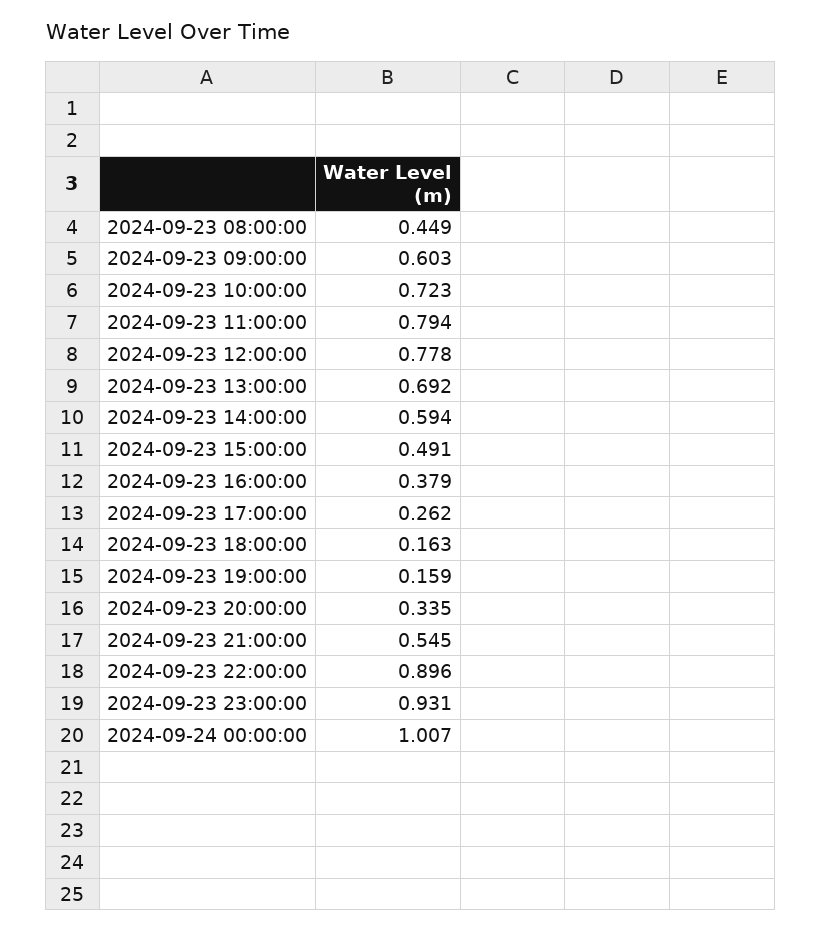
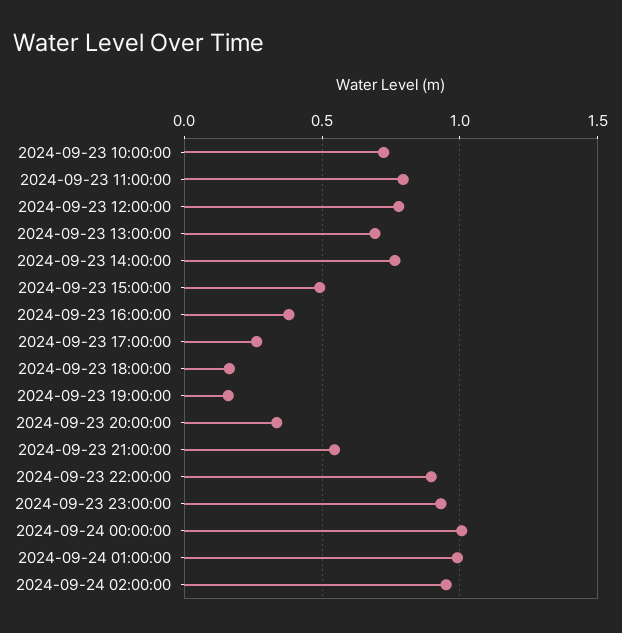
2024-09-23 08:00:00: 0.449 -> none
2024-09-23 09:00:00: 0.603 -> none
2024-09-23 14:00:00: 0.594 -> 0.75
2024-09-24 01:00:00: none -> 1
2024-09-24 02:00:00: none -> 0.95

